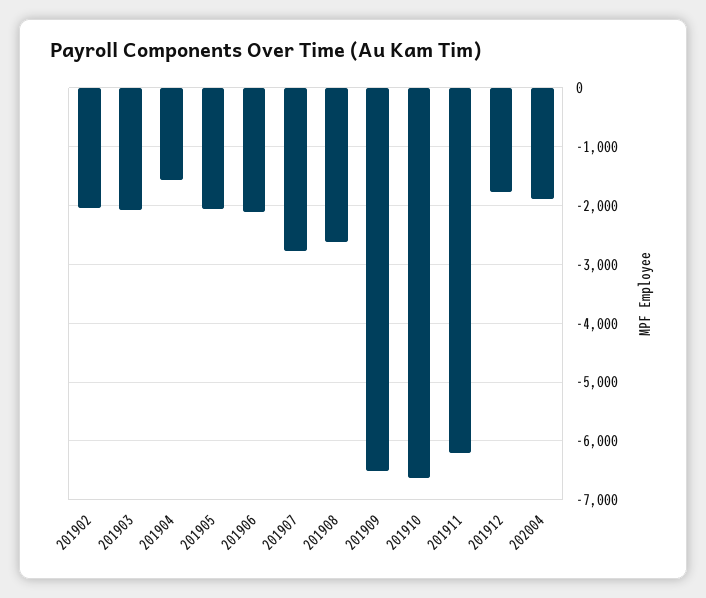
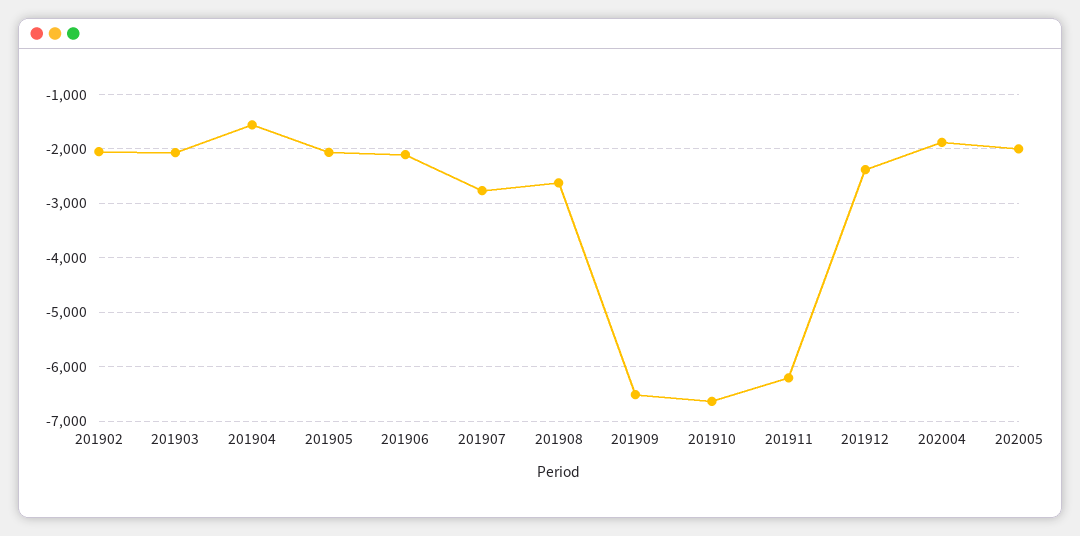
201912: -1800 -> -2400
202005: none -> -2000

